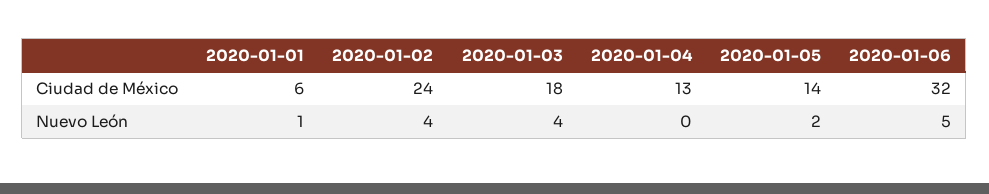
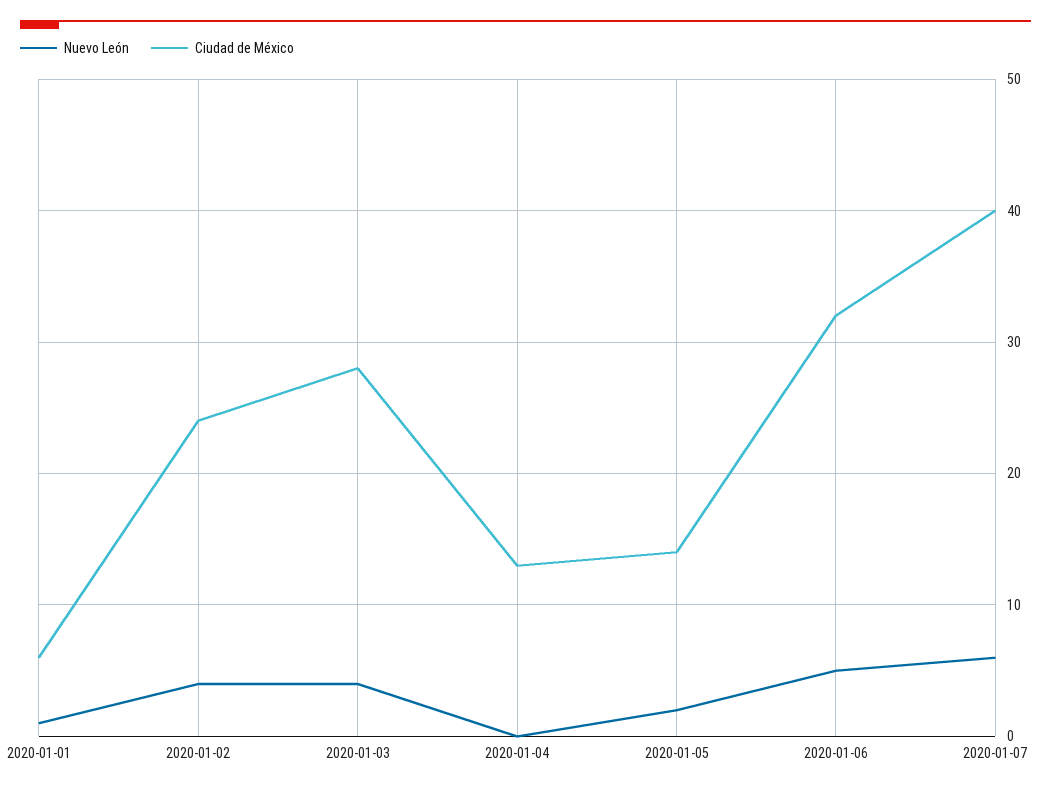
Ciudad de México, 2020-01-03: 18 -> 28
Nuevo León, 2020-01-07: none -> 6
Ciudad de México, 2020-01-07: none -> 40

